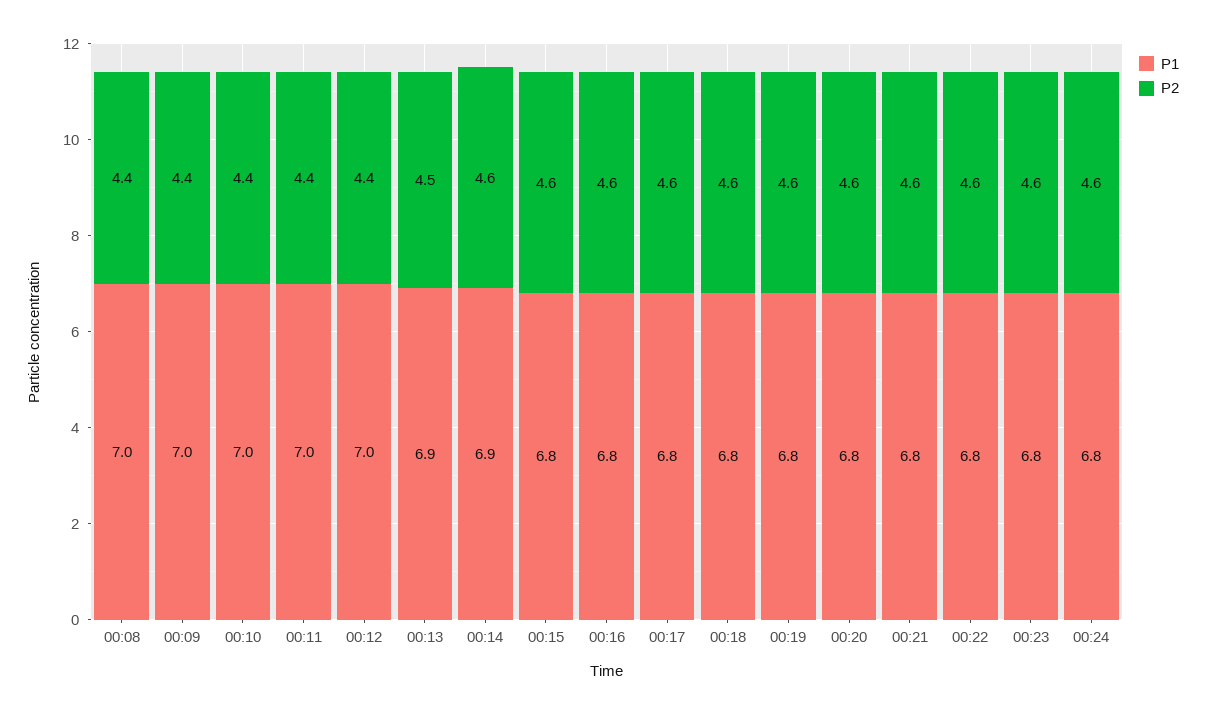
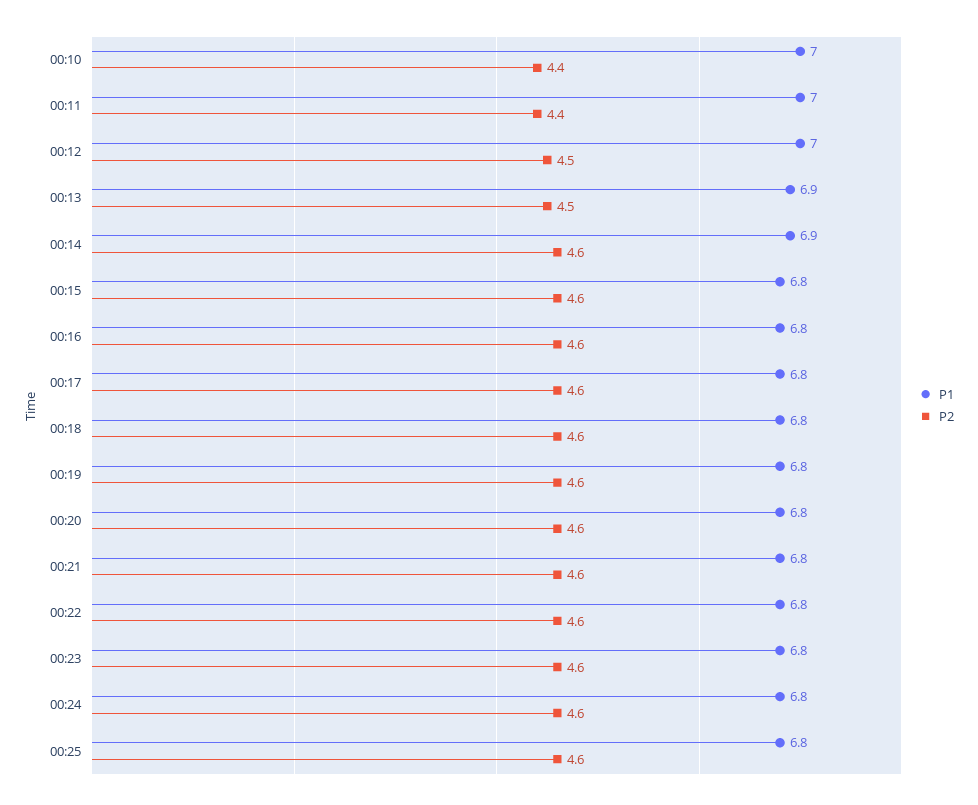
P1, 00:08: 7 -> none
P2, 00:08: 4.4 -> none
P1, 00:09: 7 -> none
P2, 00:09: 4.4 -> none
P2, 00:12: 4.4 -> 4.5
P1, 00:25: none -> 6.8
P2, 00:25: none -> 4.6

